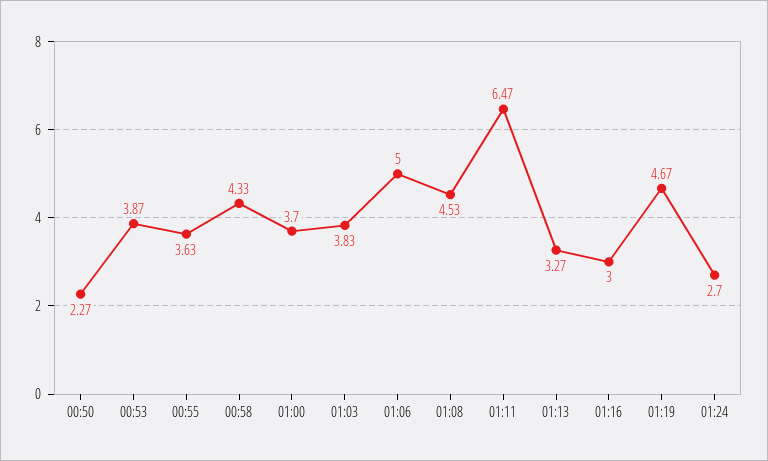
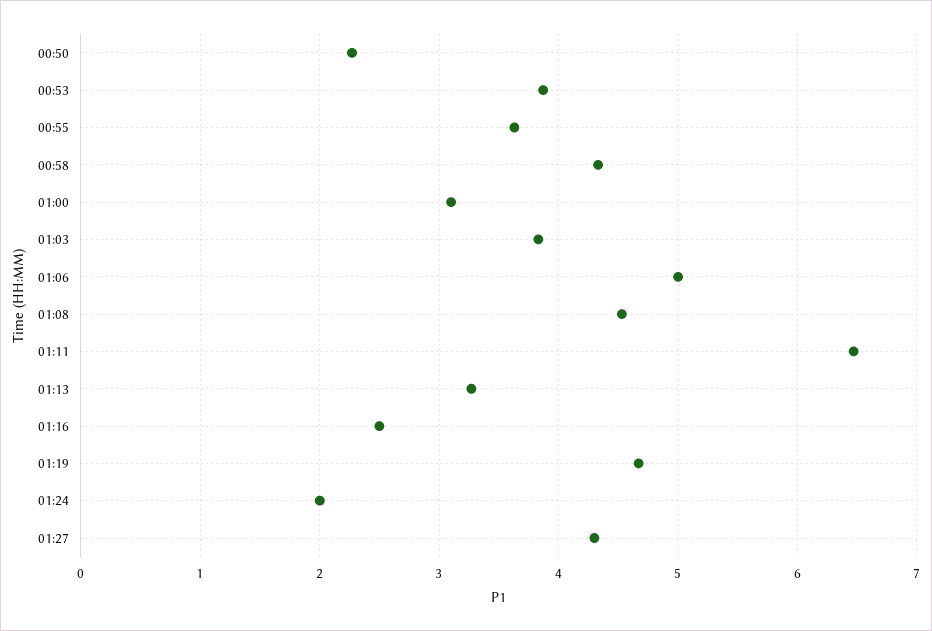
01:00: 3.7 -> 3.1
01:16: 3 -> 2.5
01:24: 2.7 -> 2
01:27: none -> 4.3

